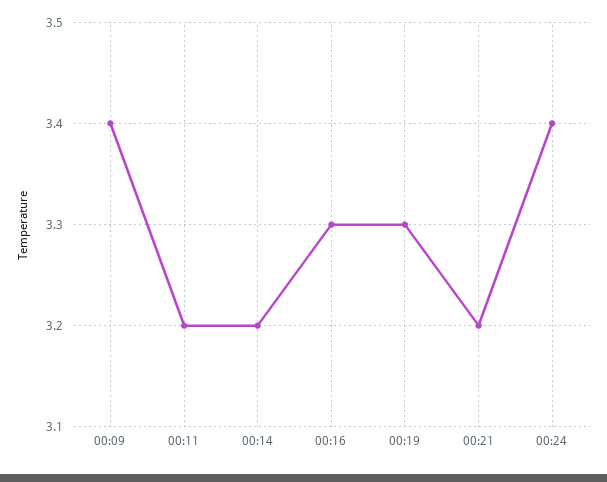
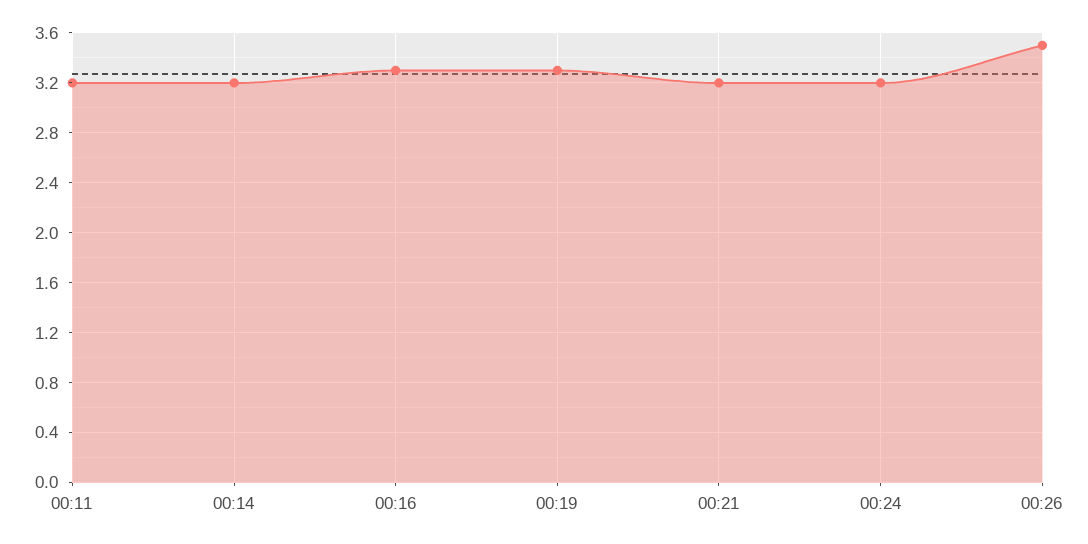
00:09: 3.4 -> none
00:24: 3.4 -> 3.2
00:26: none -> 3.5

